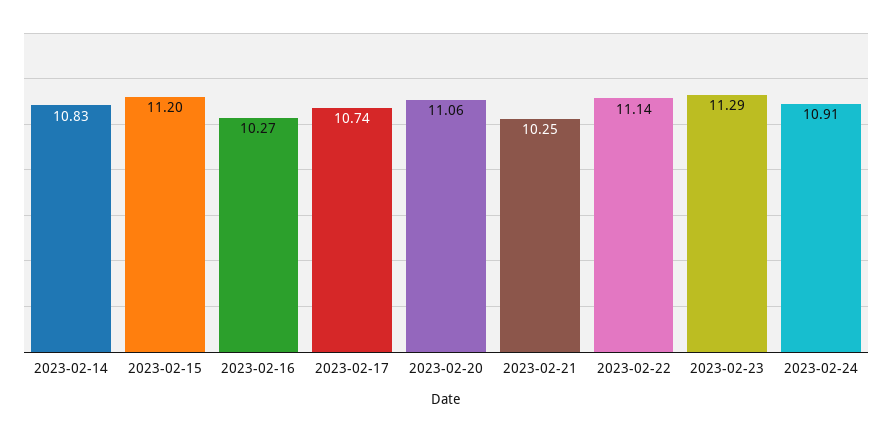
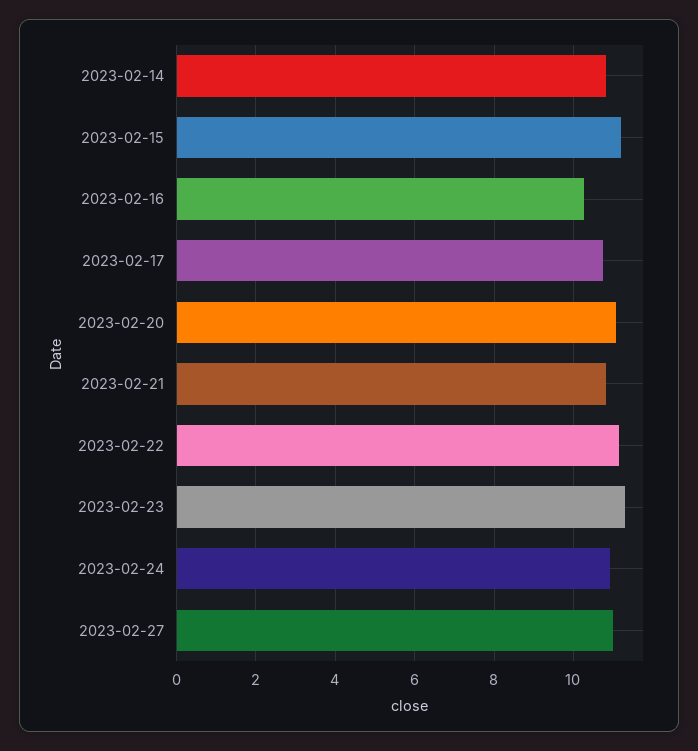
2023-02-21: 10.25 -> 10.8
2023-02-27: none -> 11

